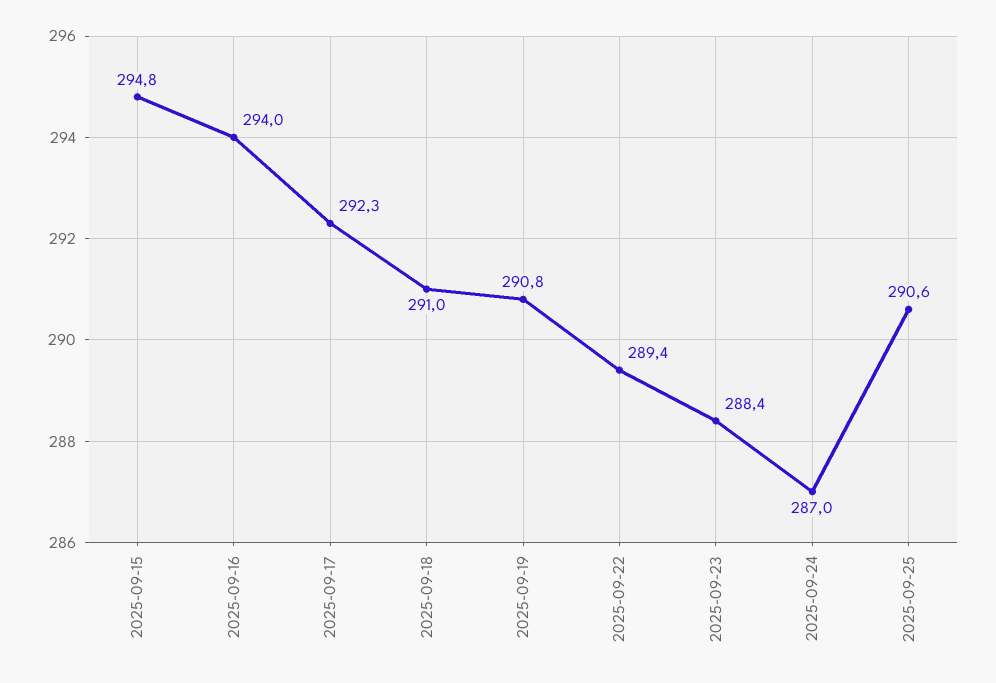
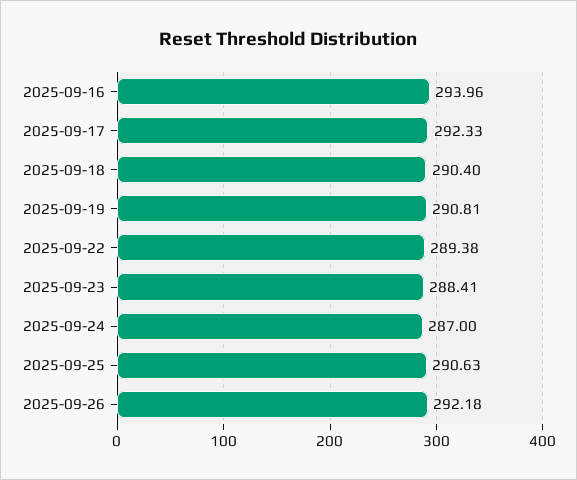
2025-09-15: 294.8 -> none
2025-09-18: 291 -> 290.4
2025-09-26: none -> 292.18

